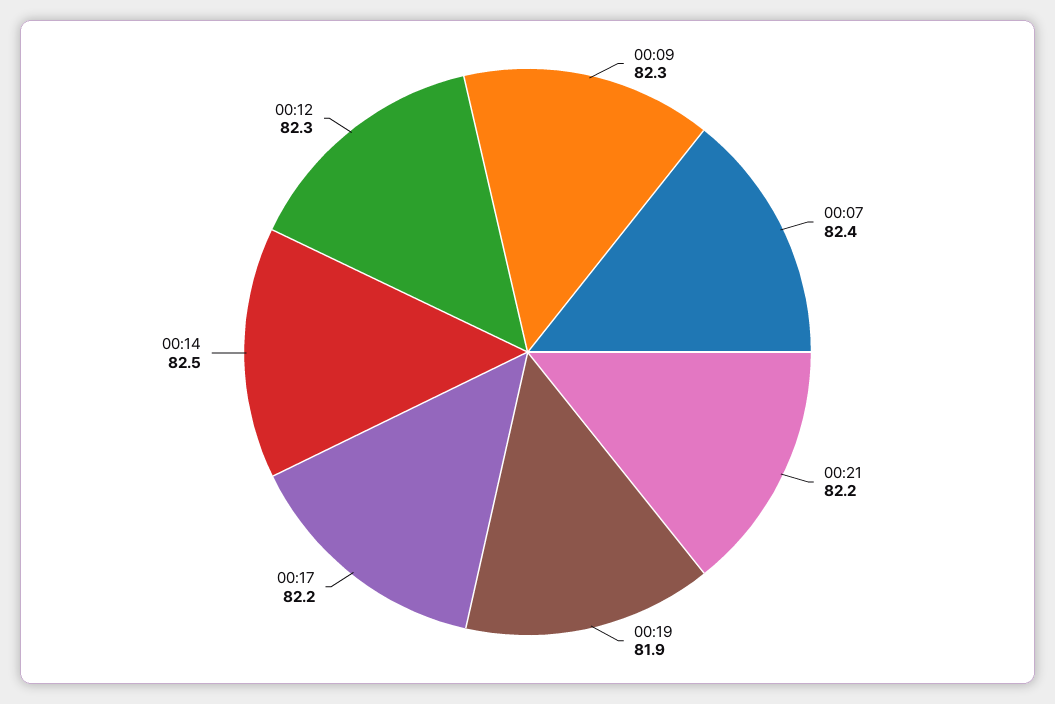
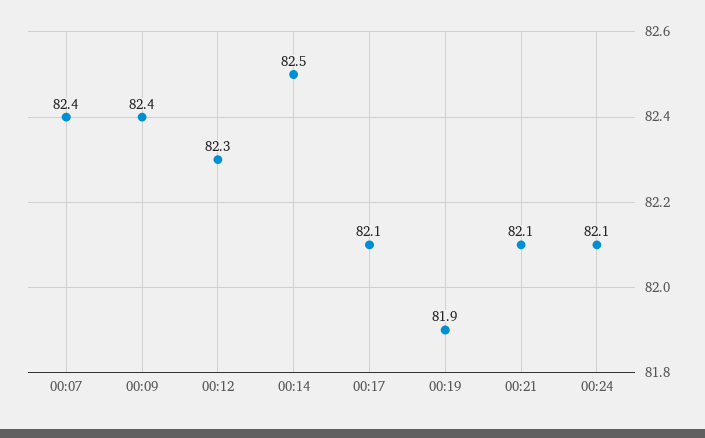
00:09: 82.3 -> 82.4
00:21: 82.2 -> 82.1
00:17: 82.2 -> 82.1
00:24: none -> 82.1

